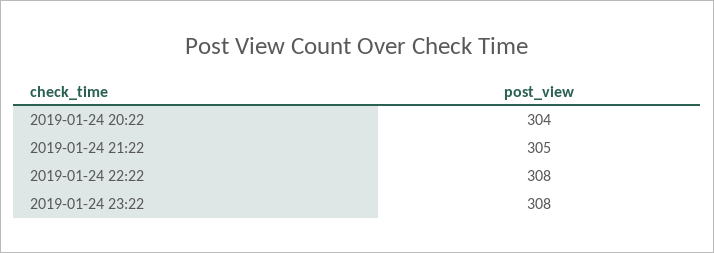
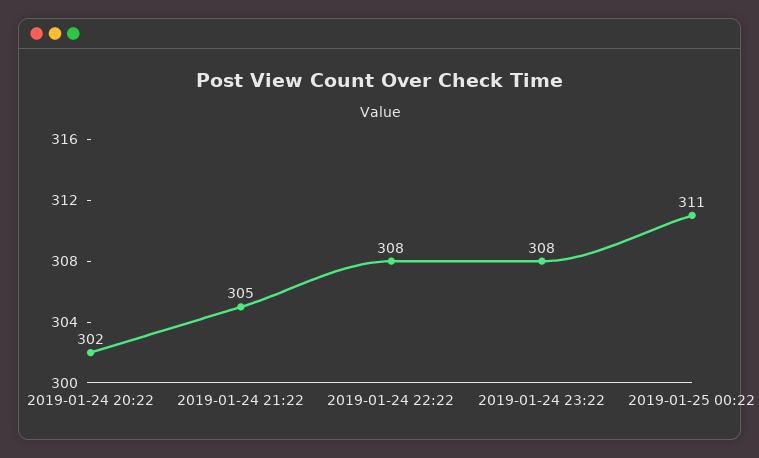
2019-01-24 20:22: 304 -> 302
2019-01-25 00:22: none -> 311

